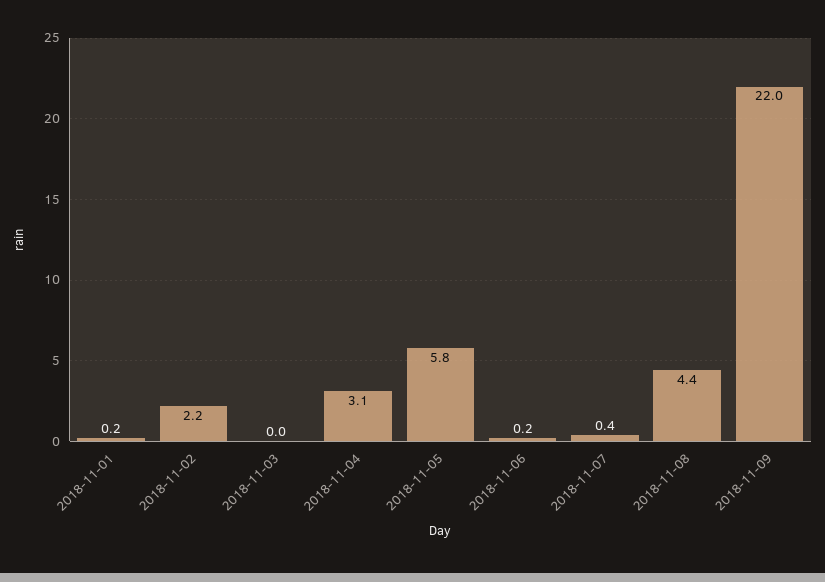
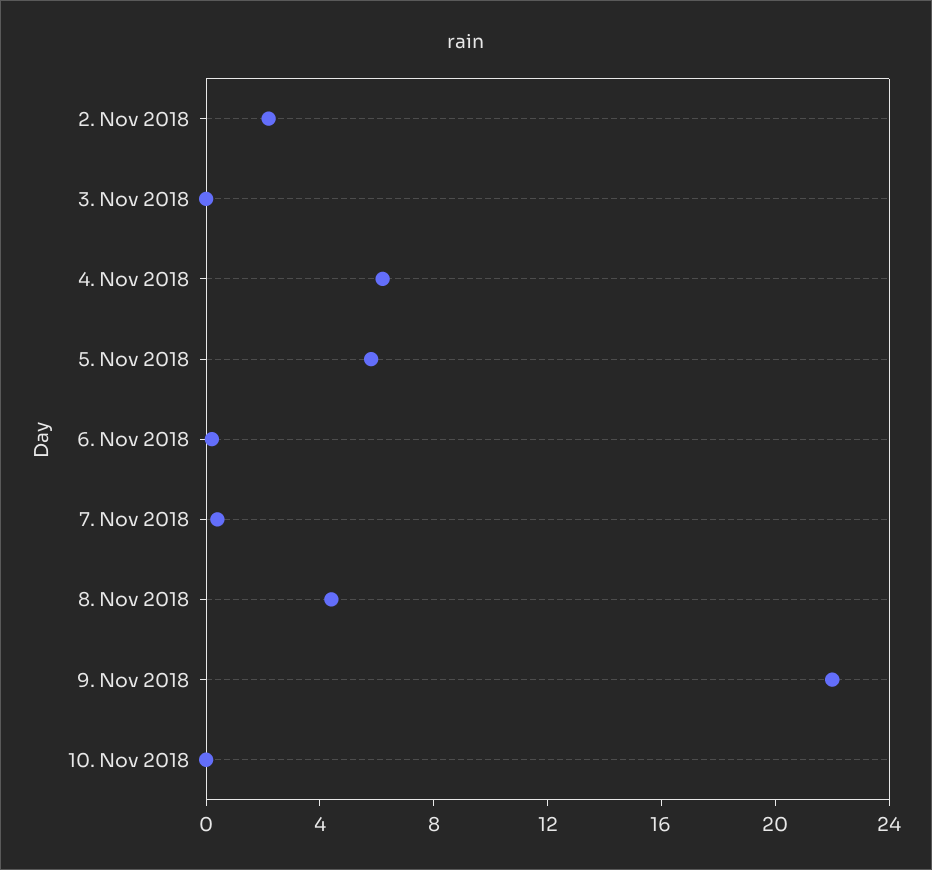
2018-11-01: 0.2 -> none
2018-11-04: 3.1 -> 6
10. Nov 2018: none -> 0

